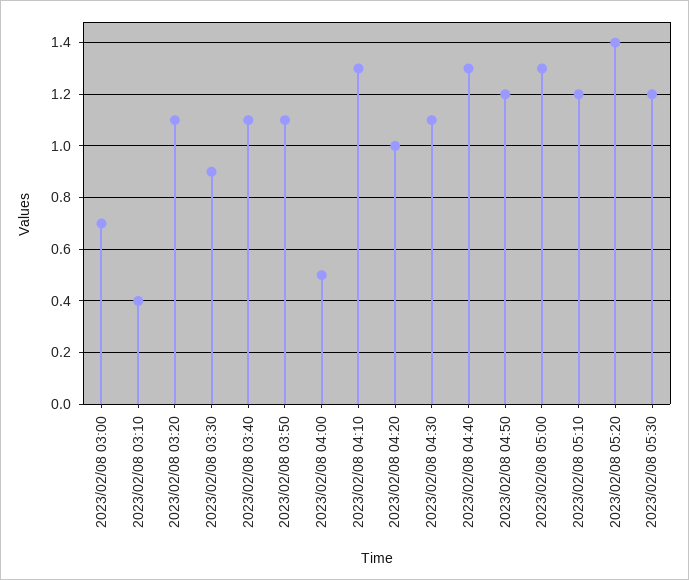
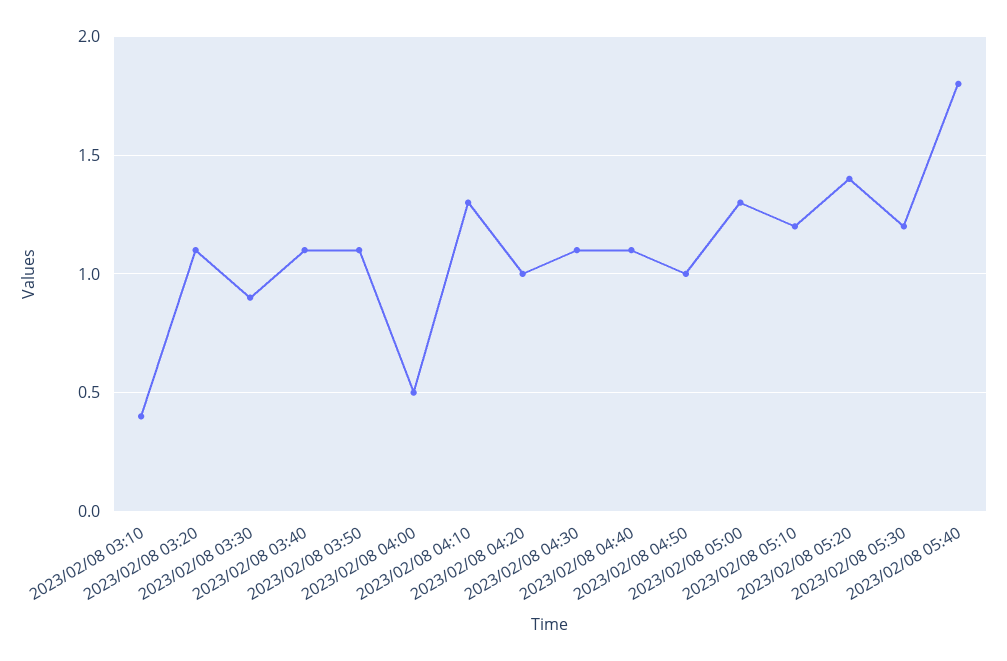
2023/02/08 03:00: 0.7 -> none
2023/02/08 04:40: 1.3 -> 1.1
2023/02/08 04:50: 1.2 -> 1
2023/02/08 05:40: none -> 1.8

